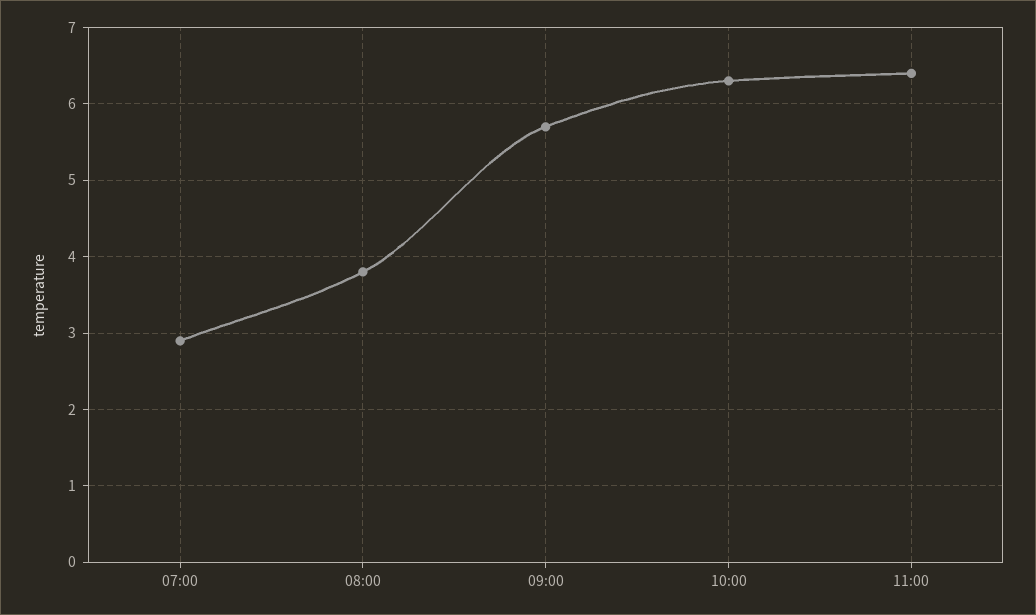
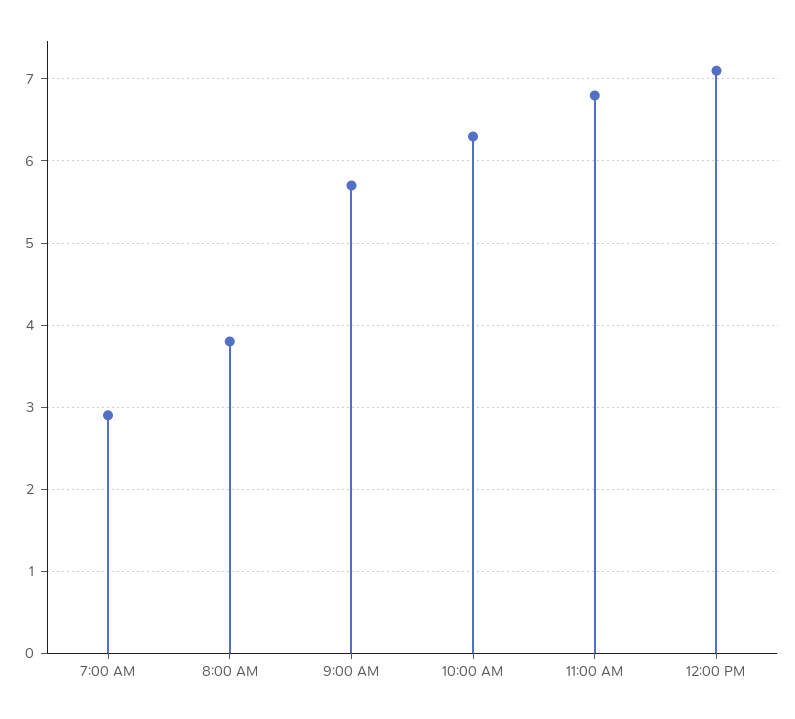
11:00: 6.4 -> 6.8
12:00 PM: none -> 7.1

